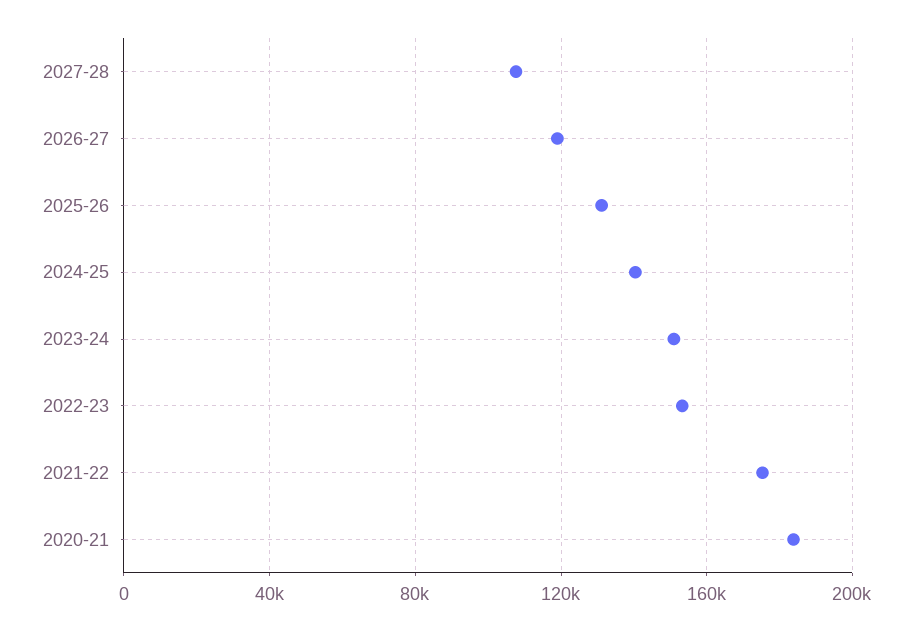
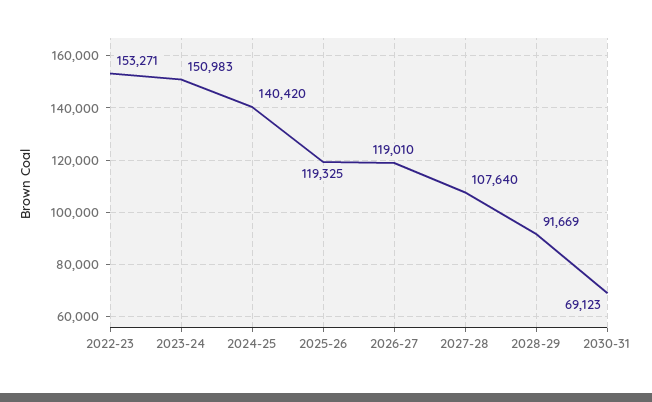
2025-26: 130000 -> 119325
2021-22: 175000 -> none
2020-21: 185000 -> none
2028-29: none -> 91669
2030-31: none -> 69123

